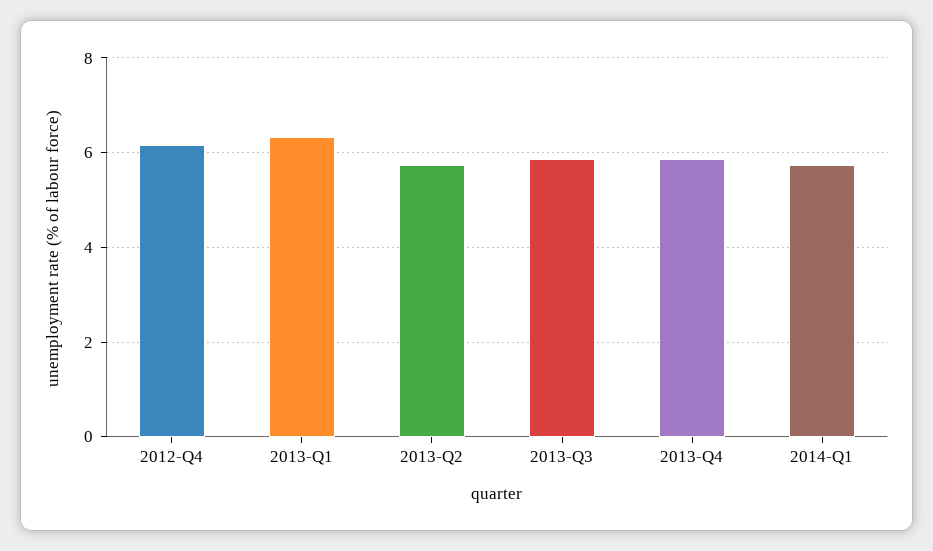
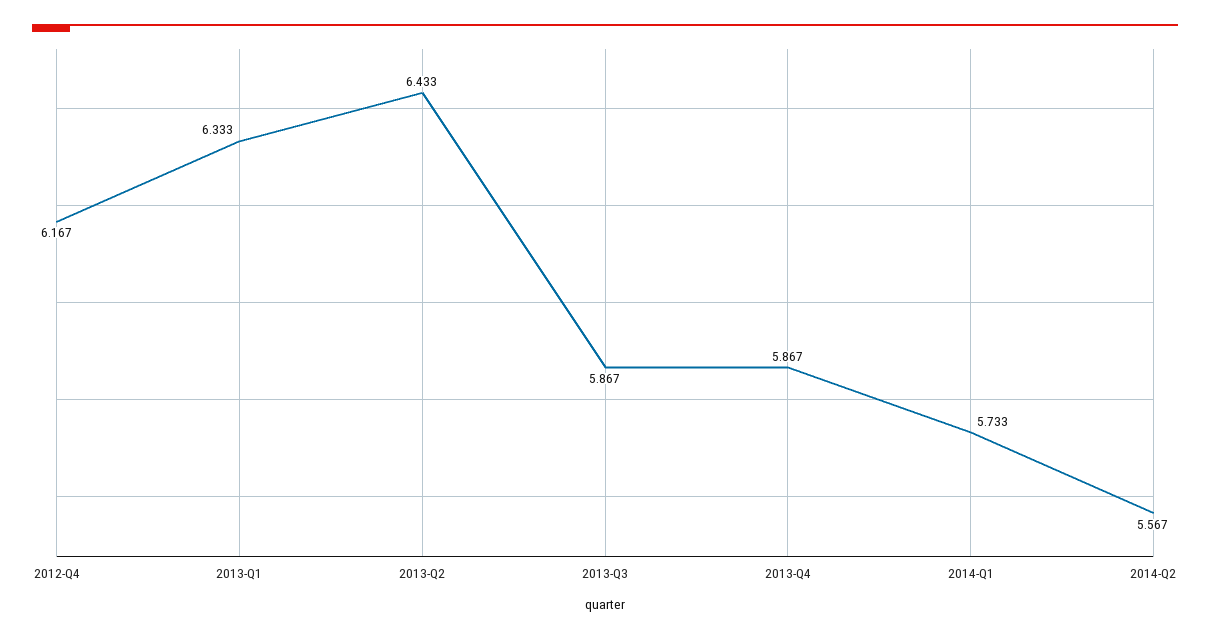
2013-Q2: 5.8 -> 6.433
2014-Q2: none -> 5.567

